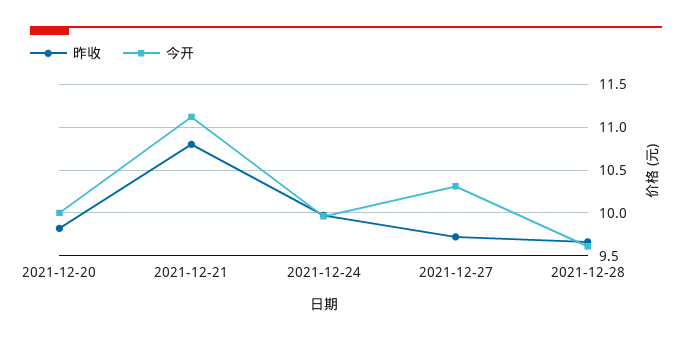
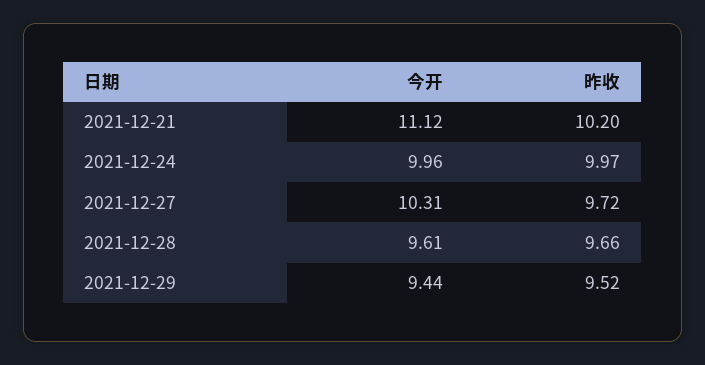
昨收, 2021-12-20: 9.8 -> none
今开, 2021-12-20: 10 -> none
昨收, 2021-12-21: 10.8 -> 10.2
今开, 2021-12-29: none -> 9.44
昨收, 2021-12-29: none -> 9.52

